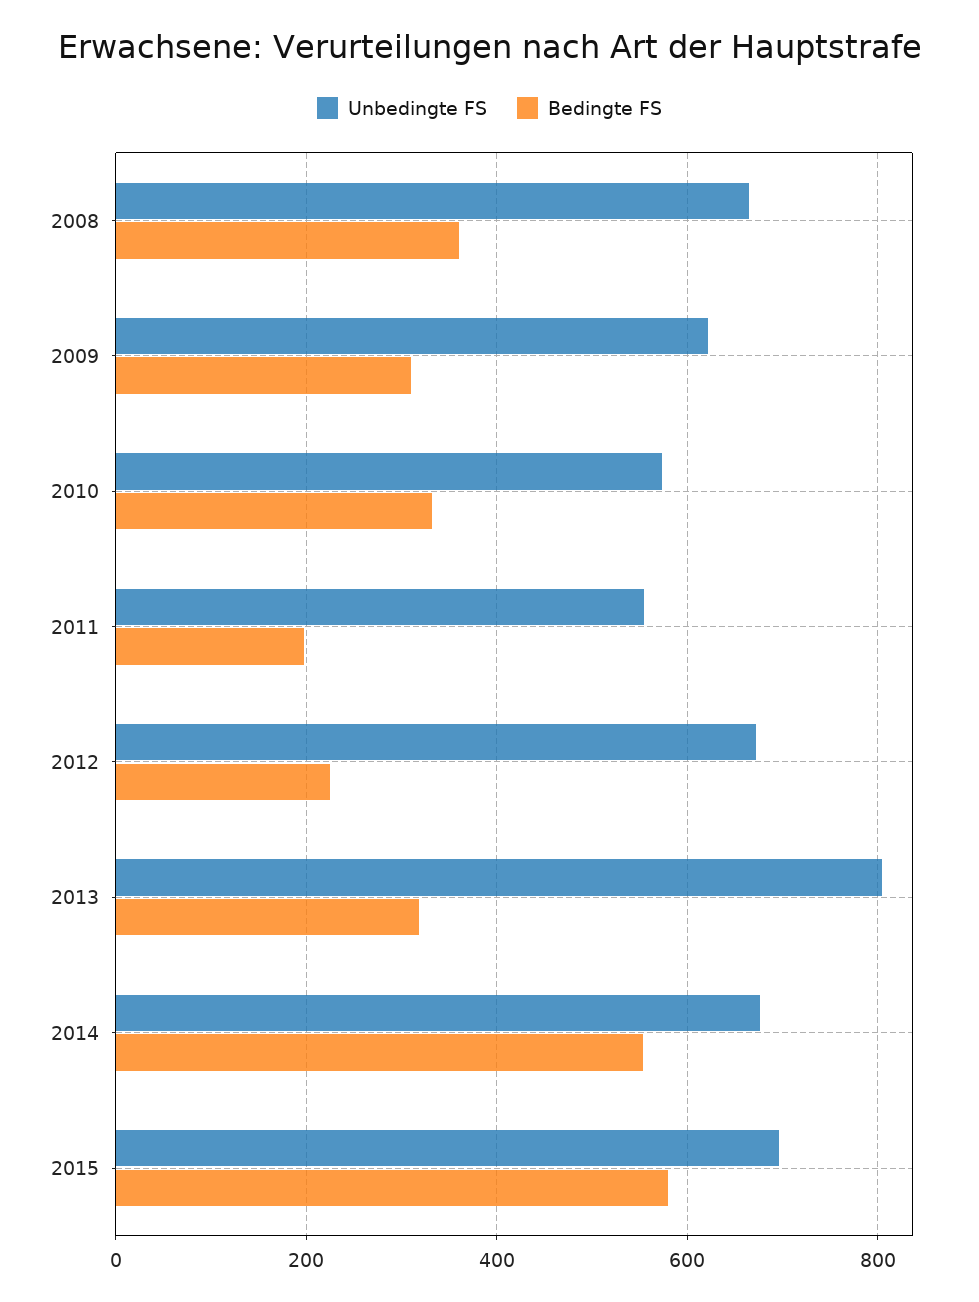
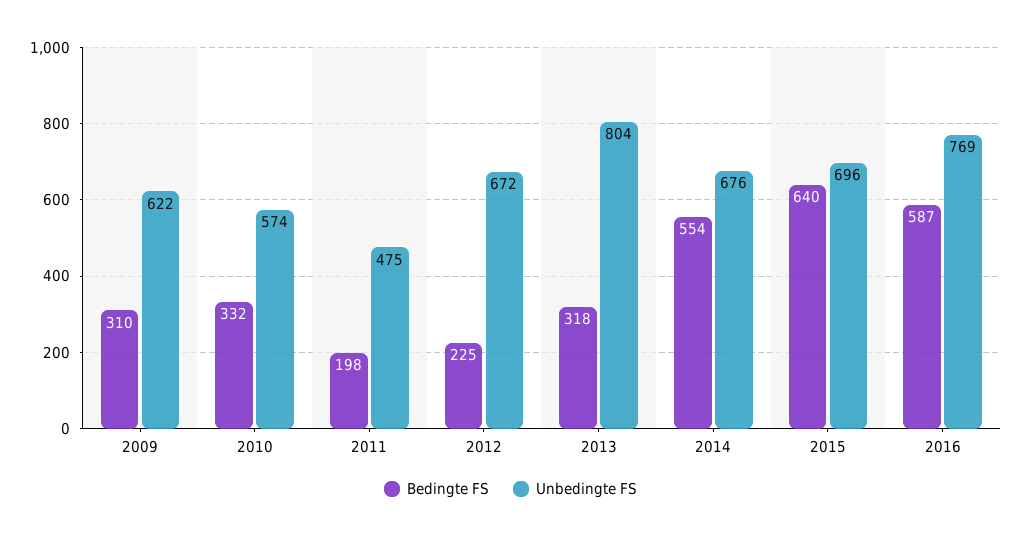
Unbedingte FS, 2008: 660 -> none
Bedingte FS, 2008: 360 -> none
Unbedingte FS, 2011: 560 -> 475
Bedingte FS, 2015: 580 -> 640
Bedingte FS, 2016: none -> 587
Unbedingte FS, 2016: none -> 769

